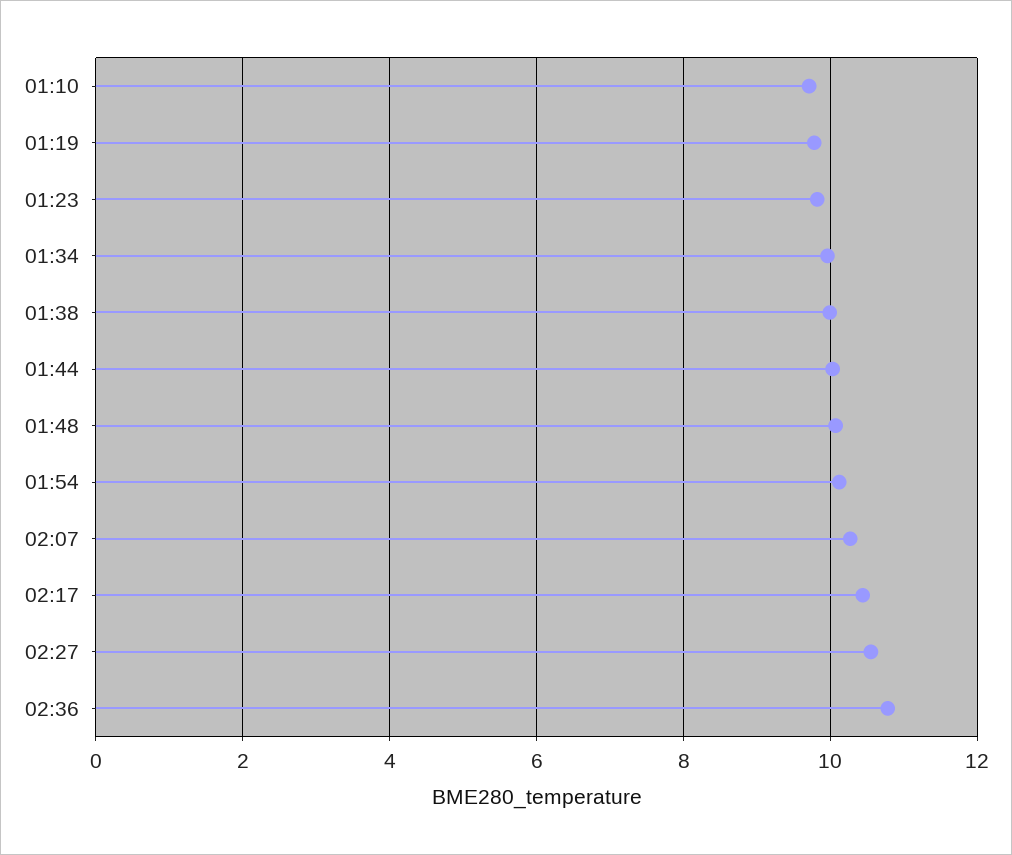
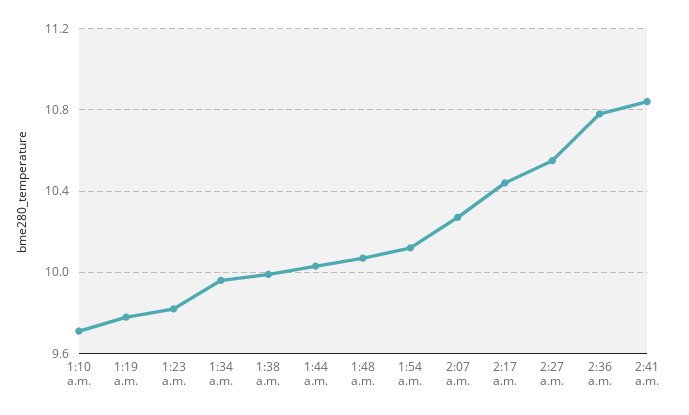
2:41 a.m.: none -> 10.85

